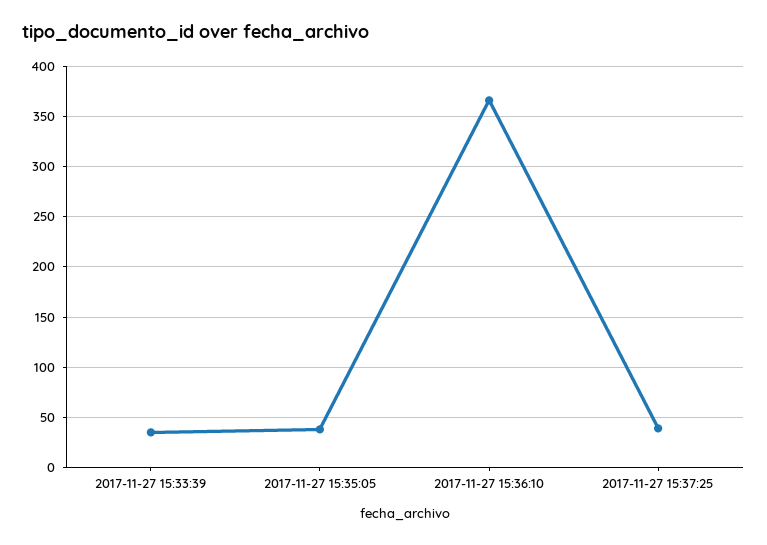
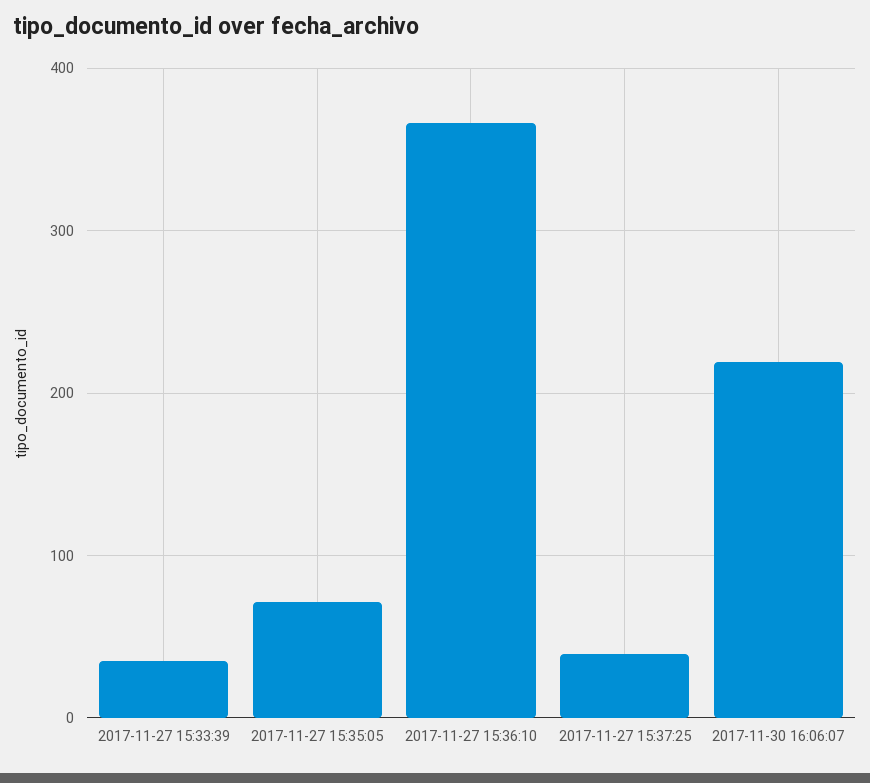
2017-11-27 15:35:05: 40 -> 70
2017-11-30 16:06:07: none -> 220

